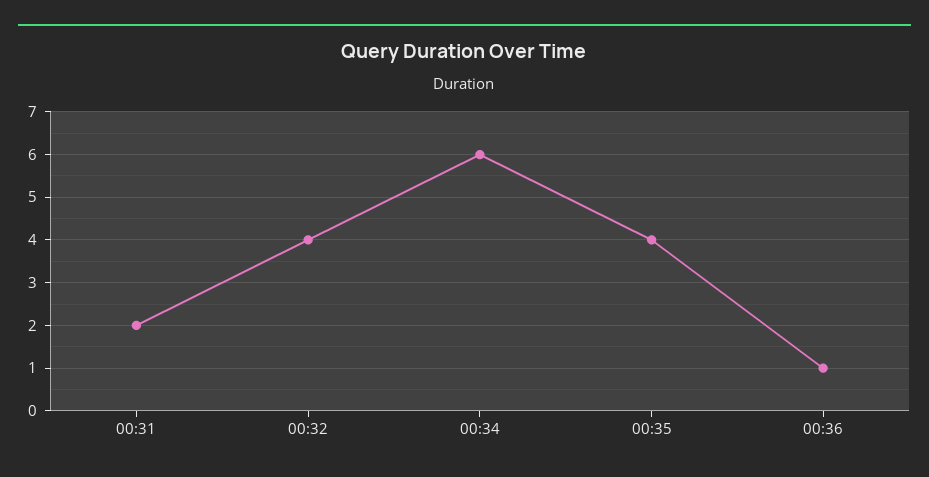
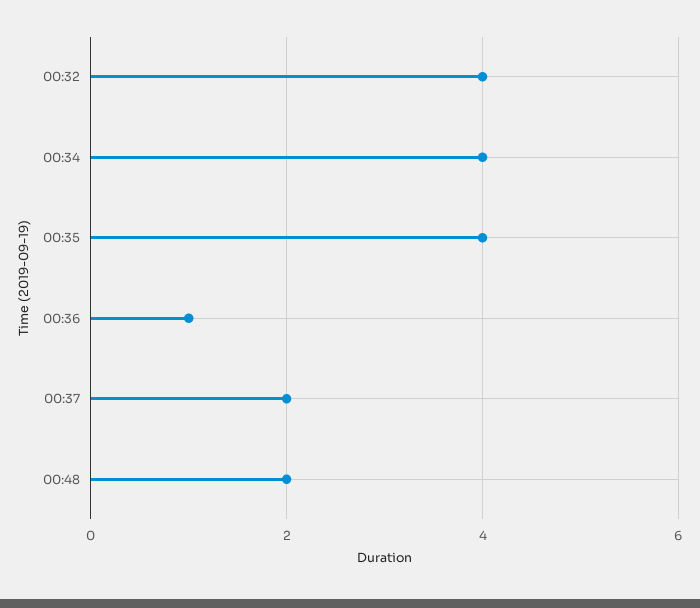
00:31: 2 -> none
00:34: 6 -> 4
00:37: none -> 2
00:48: none -> 2

